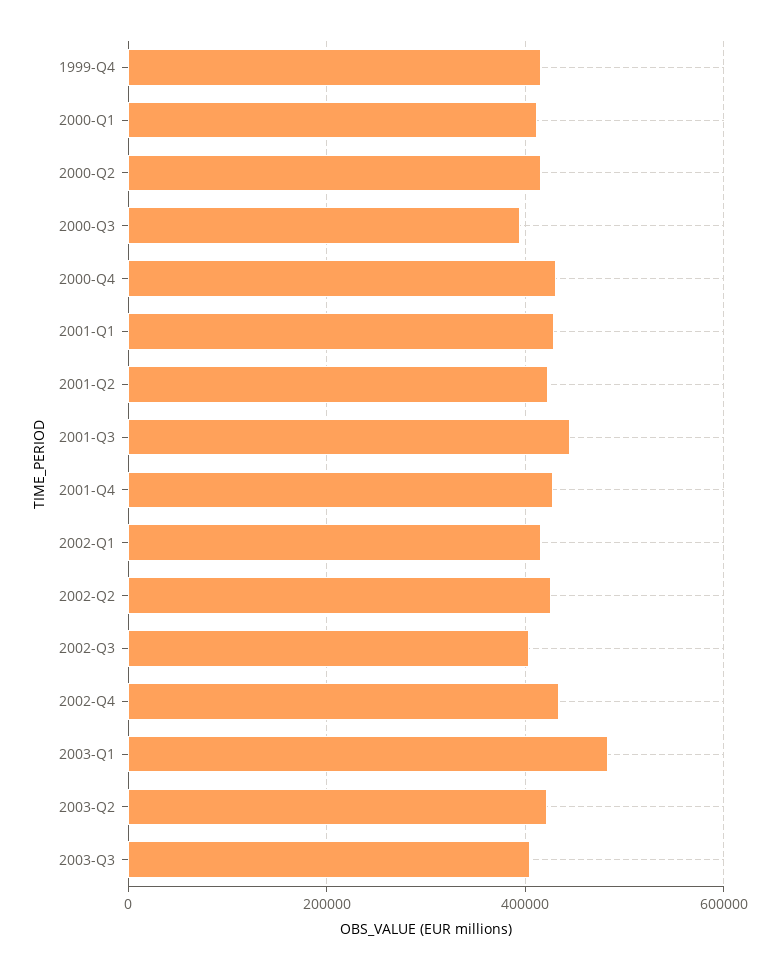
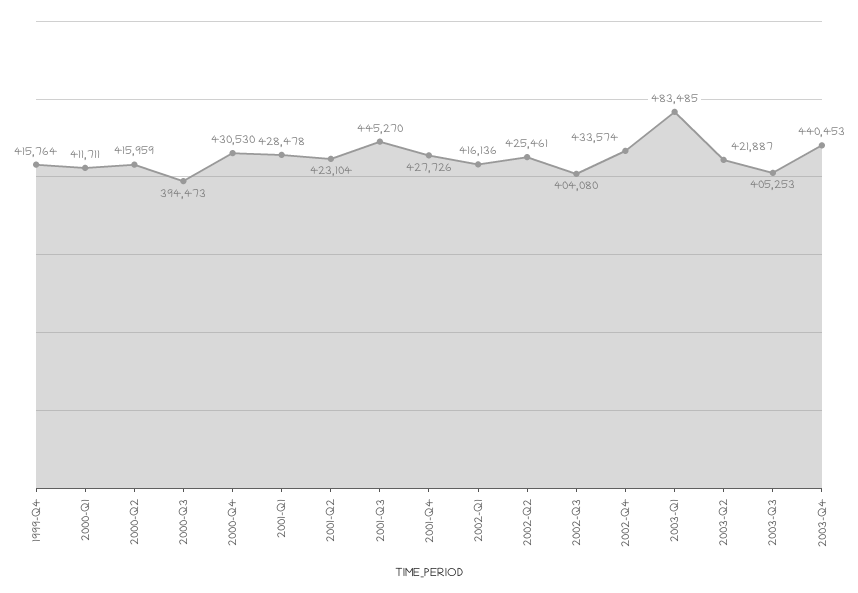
2003-Q4: none -> 440453

